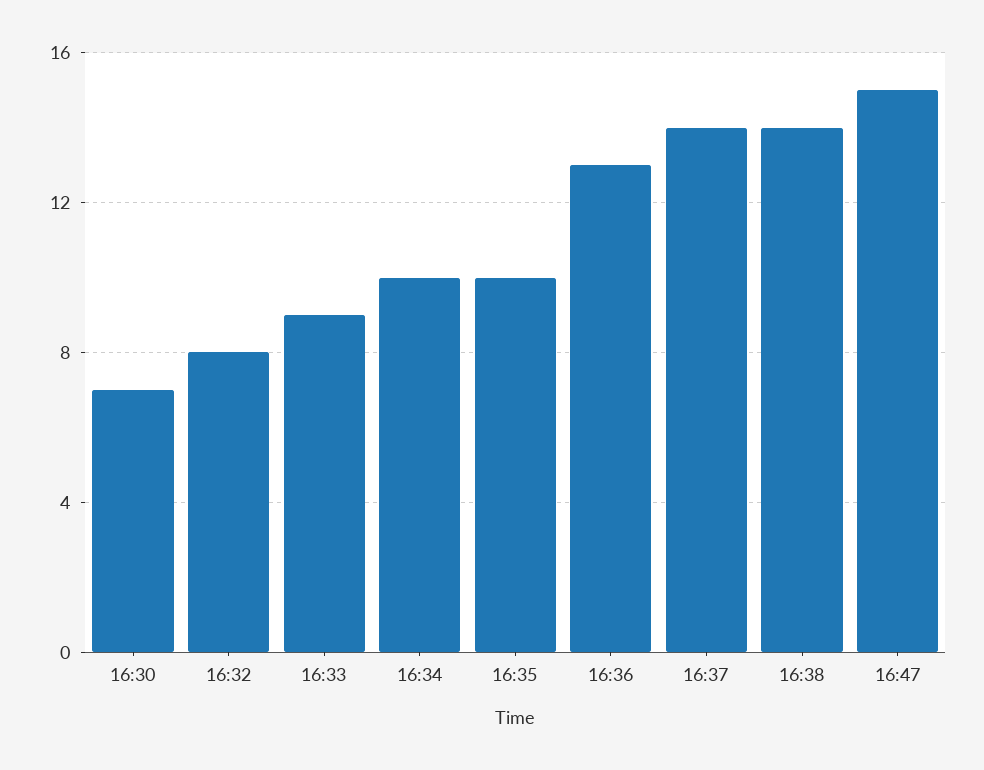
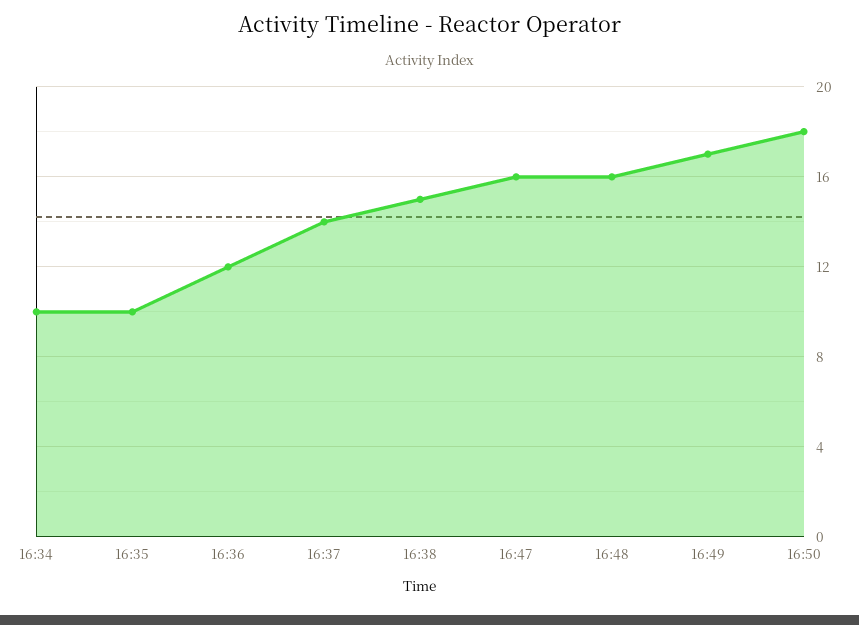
16:30: 7 -> none
16:32: 8 -> none
16:33: 9 -> none
16:36: 13 -> 12
16:38: 14 -> 15
16:47: 15 -> 16
16:48: none -> 16
16:49: none -> 17
16:50: none -> 18

